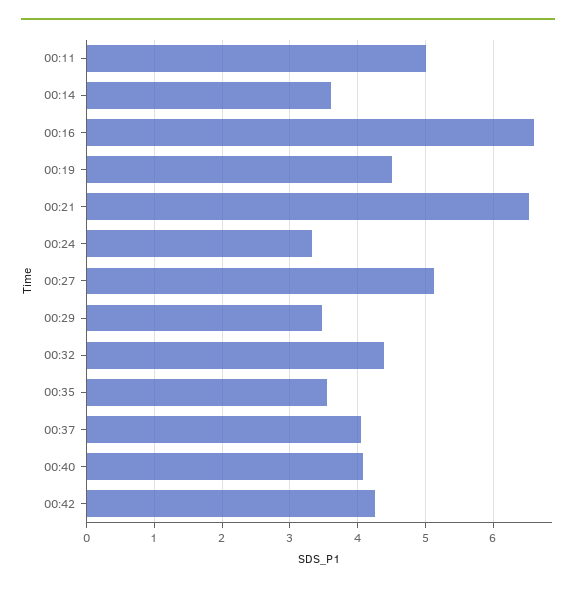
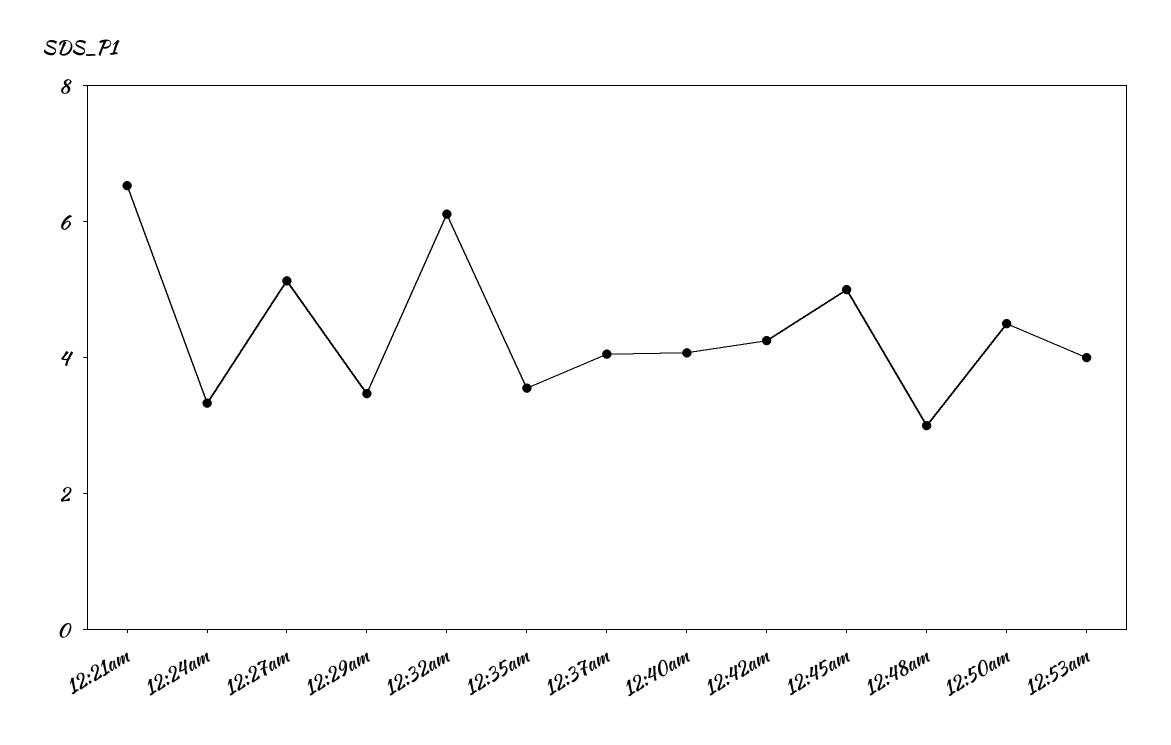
00:11: 5 -> none
00:14: 3.6 -> none
00:16: 6.6 -> none
00:19: 4.5 -> none
00:32: 4.4 -> 6
12:45am: none -> 5
12:48am: none -> 3
12:50am: none -> 4.5
12:53am: none -> 4

